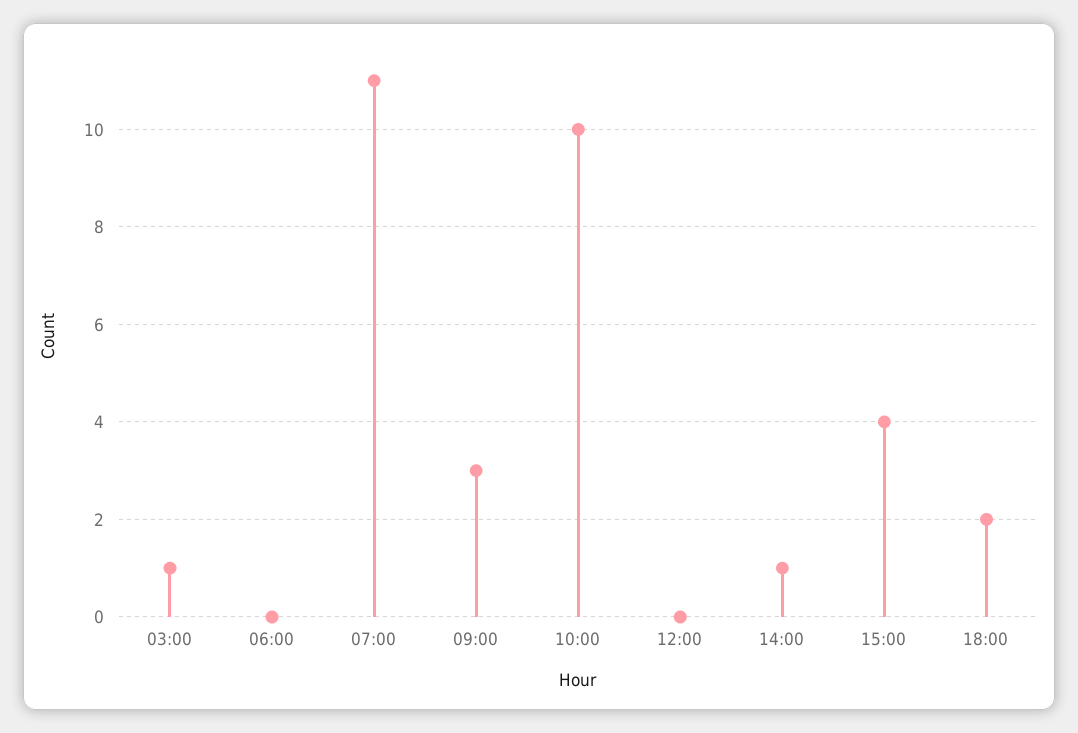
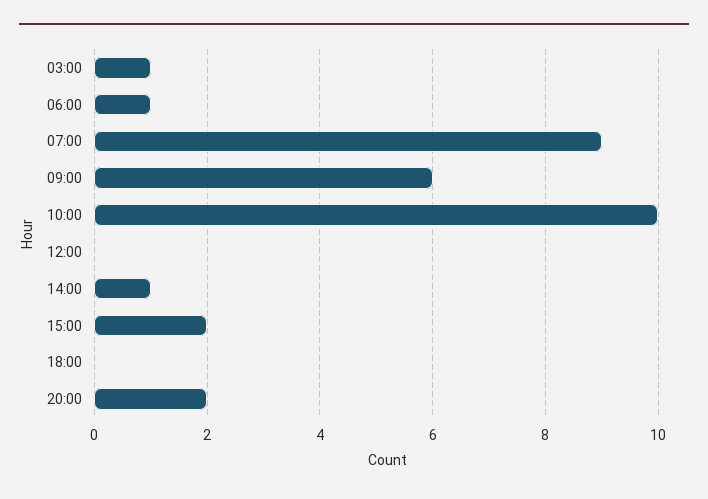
06:00: 0 -> 1
07:00: 11 -> 9
09:00: 3 -> 6
15:00: 4 -> 2
18:00: 2 -> 0
20:00: none -> 2

